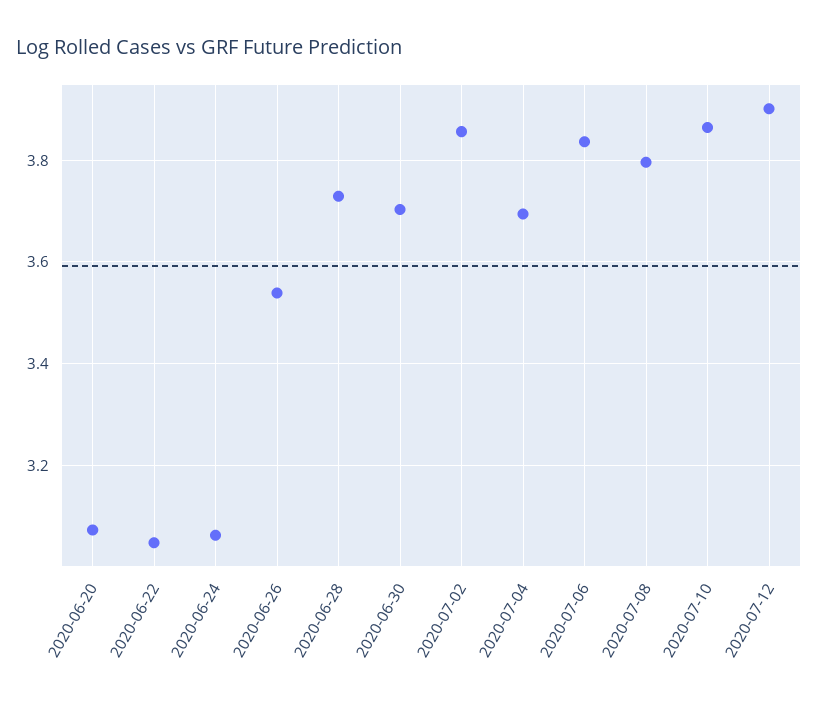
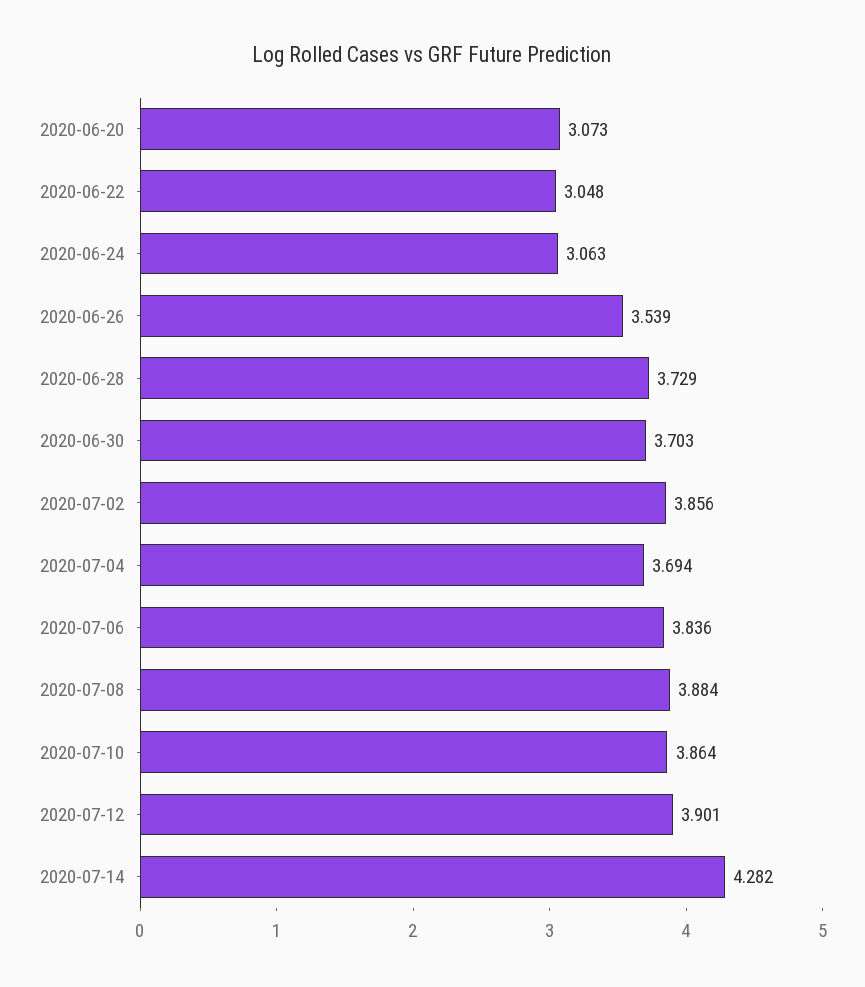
2020-07-08: 3.8 -> 3.884
2020-07-14: none -> 4.282

